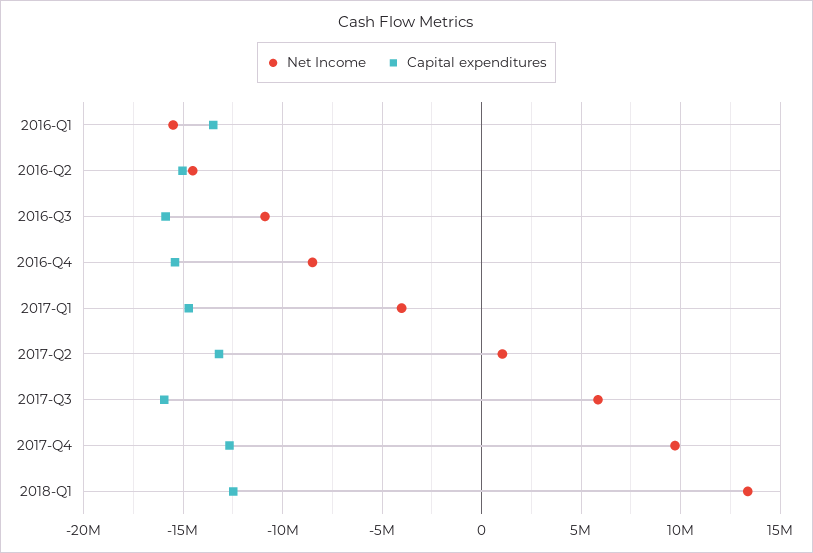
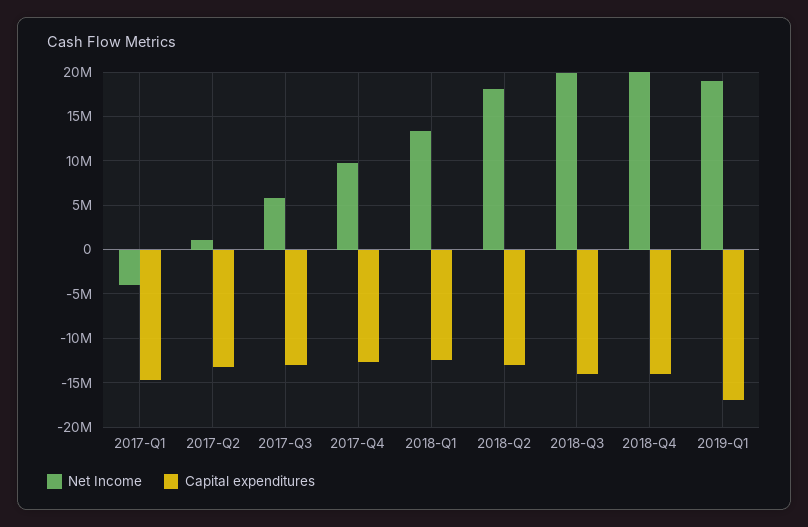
Net Income, 2016-Q1: -15500000 -> none
Capital expenditures, 2016-Q1: -13500000 -> none
Net Income, 2016-Q2: -14500000 -> none
Capital expenditures, 2016-Q2: -15000000 -> none
Net Income, 2016-Q3: -11000000 -> none
Capital expenditures, 2016-Q3: -16000000 -> none
Net Income, 2016-Q4: -8500000 -> none
Capital expenditures, 2016-Q4: -15500000 -> none
Capital expenditures, 2017-Q3: -16000000 -> -13000000
Net Income, 2018-Q2: none -> 18000000
Capital expenditures, 2018-Q2: none -> -13000000
Net Income, 2018-Q3: none -> 20000000
Capital expenditures, 2018-Q3: none -> -14000000
Net Income, 2018-Q4: none -> 20000000
Capital expenditures, 2018-Q4: none -> -14000000
Net Income, 2019-Q1: none -> 19000000
Capital expenditures, 2019-Q1: none -> -17000000

